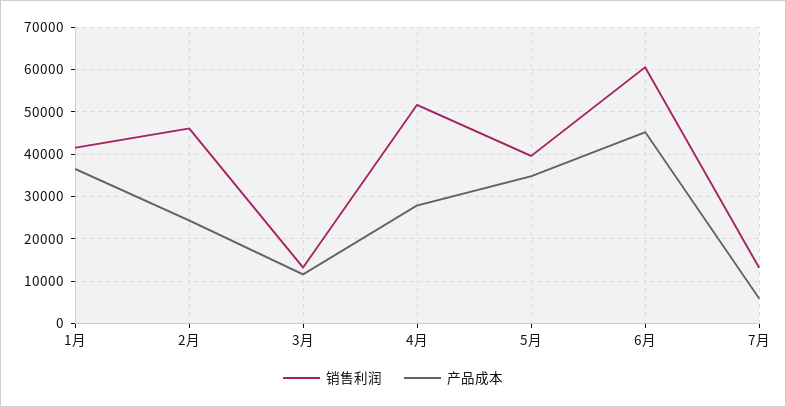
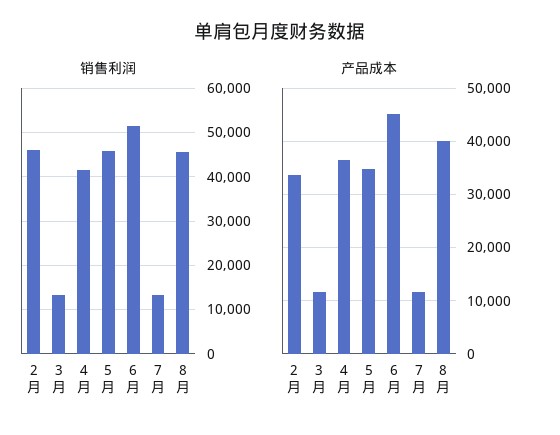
销售利润, 1月: 42000 -> none
产品成本, 1月: 36000 -> none
产品成本, 2月: 24000 -> 34000
销售利润, 4月: 52000 -> 42000
产品成本, 4月: 28000 -> 36000
销售利润, 5月: 40000 -> 46000
销售利润, 6月: 60000 -> 52000
产品成本, 7月: 6000 -> 12000
销售利润, 8月: none -> 46000
产品成本, 8月: none -> 40000

